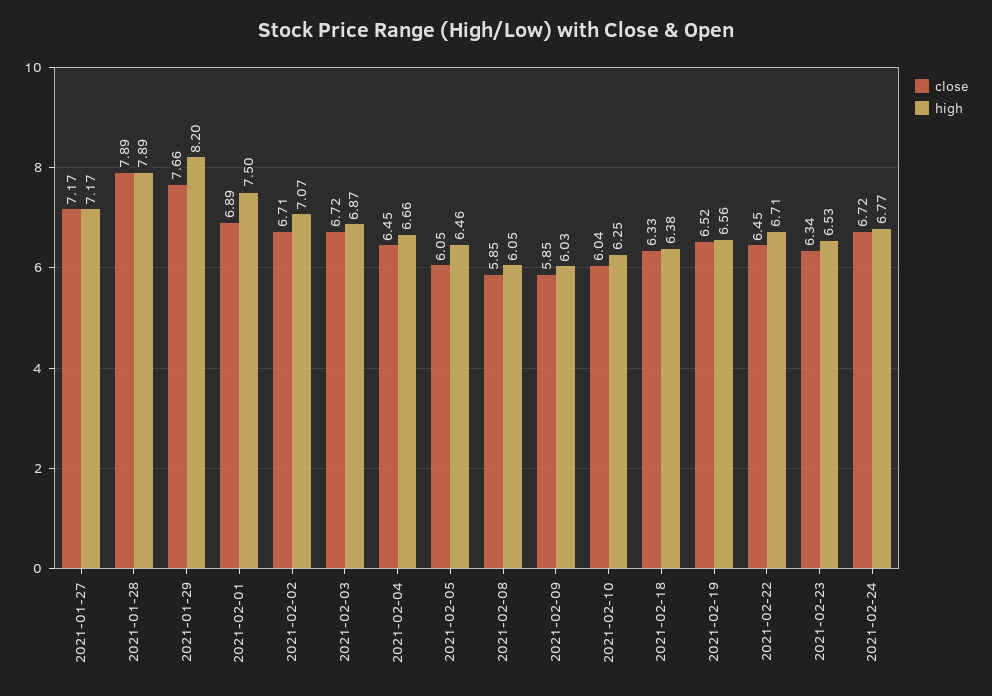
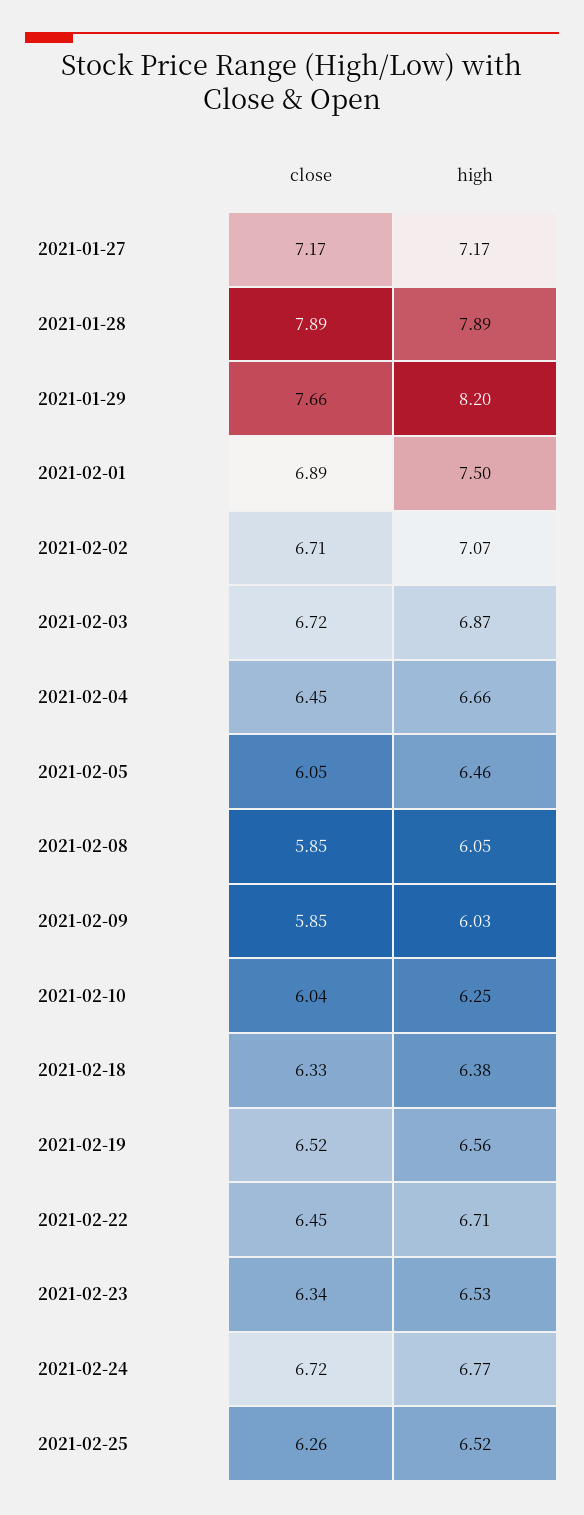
close, 2021-02-25: none -> 6.26
high, 2021-02-25: none -> 6.52

